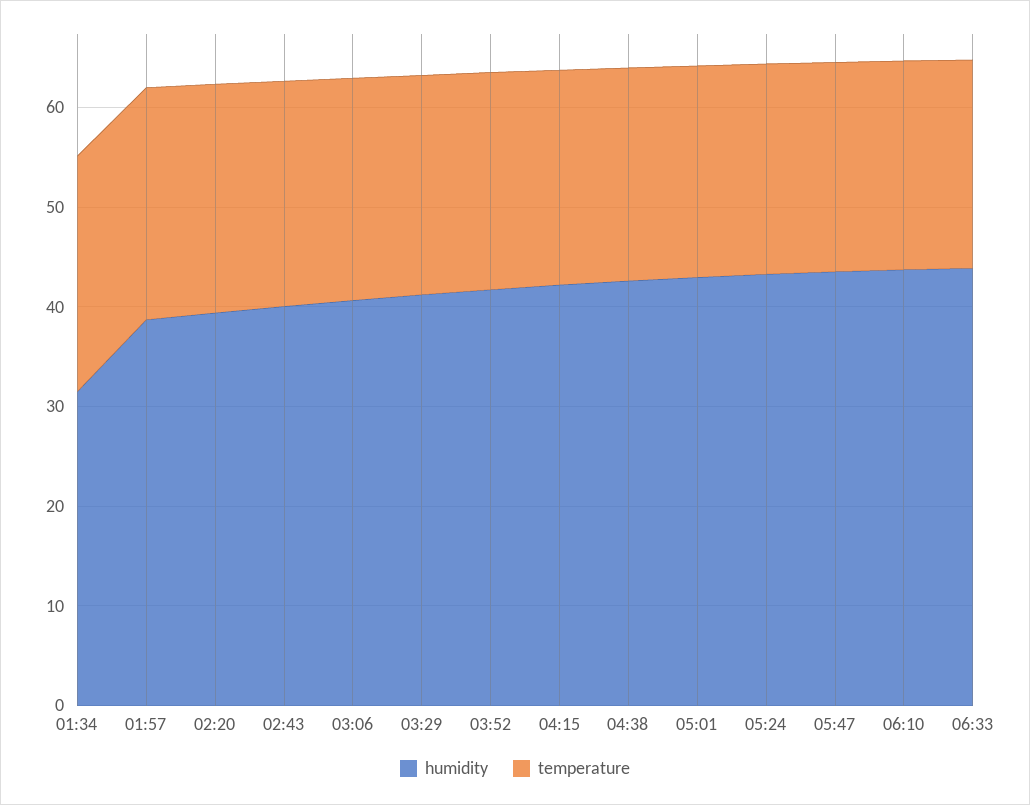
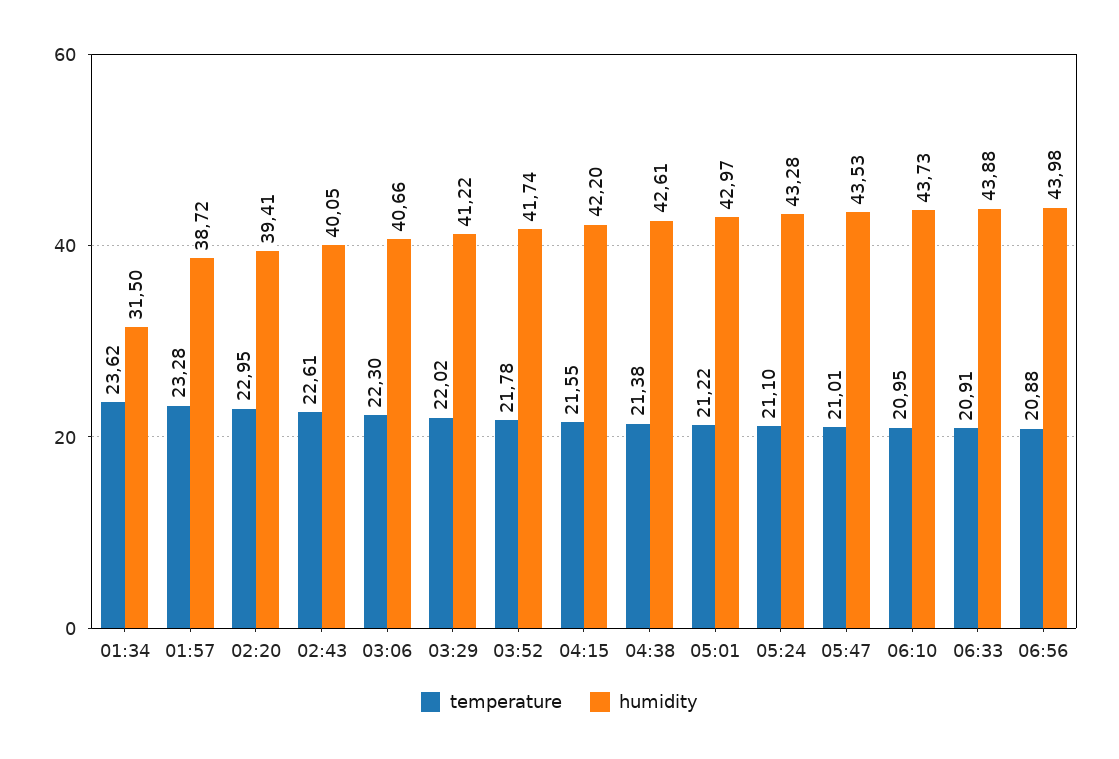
temperature, 06:56: none -> 20.88
humidity, 06:56: none -> 43.98

